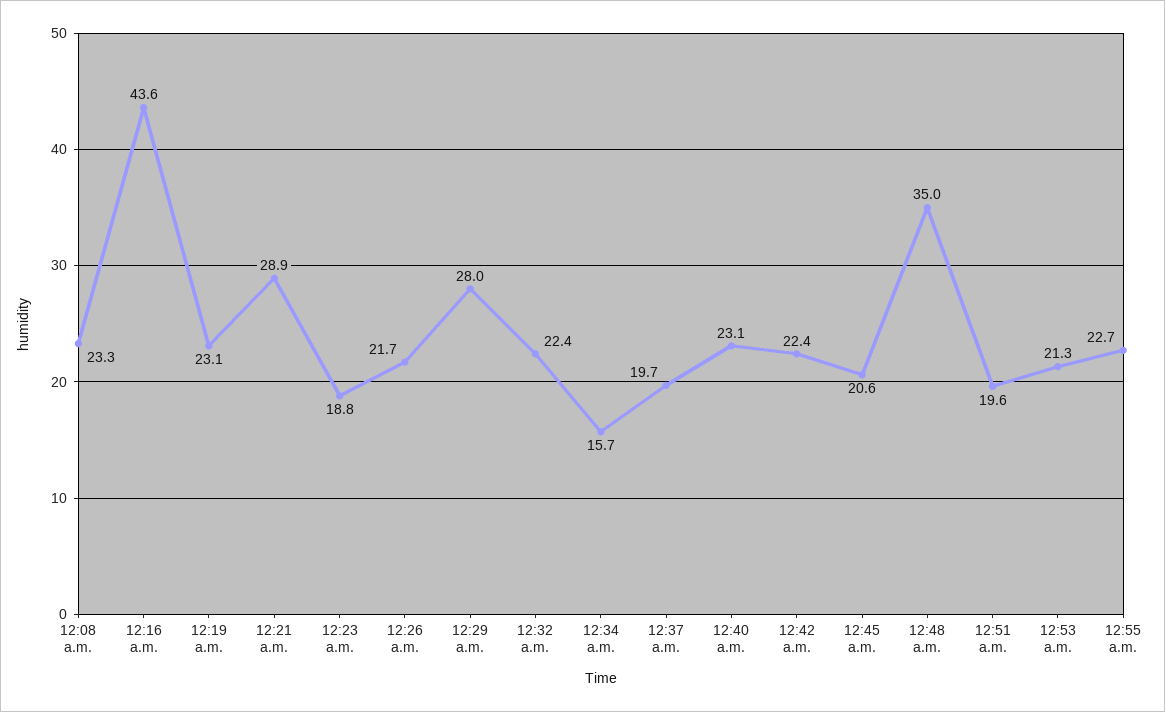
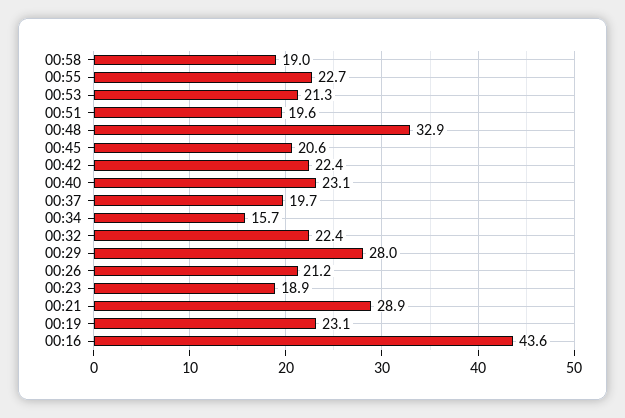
12:08 a.m.: 23.3 -> none
12:23 a.m.: 18.8 -> 18.9
12:26 a.m.: 21.7 -> 21.2
12:48 a.m.: 35 -> 32.9
00:58: none -> 19

